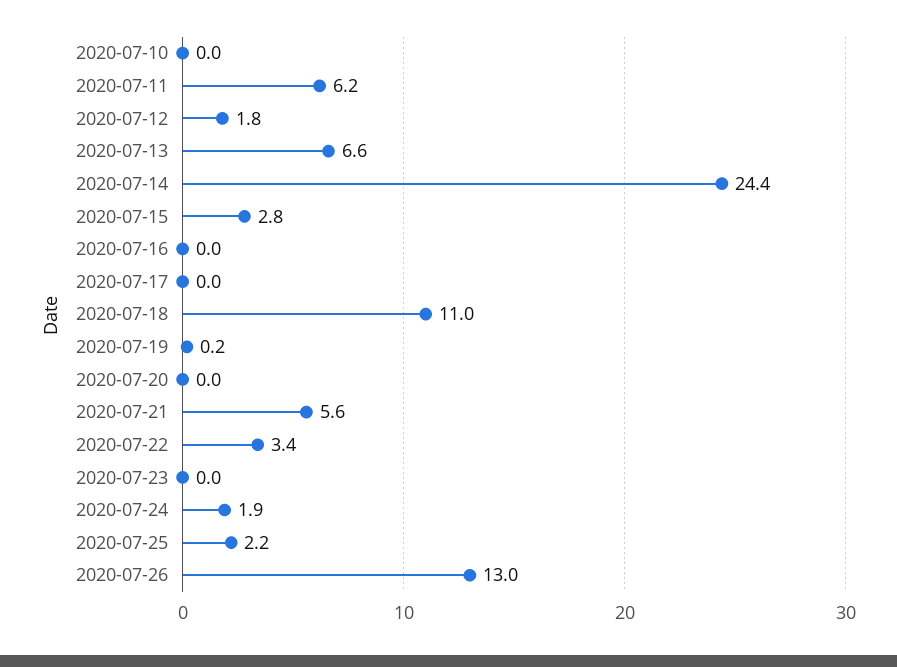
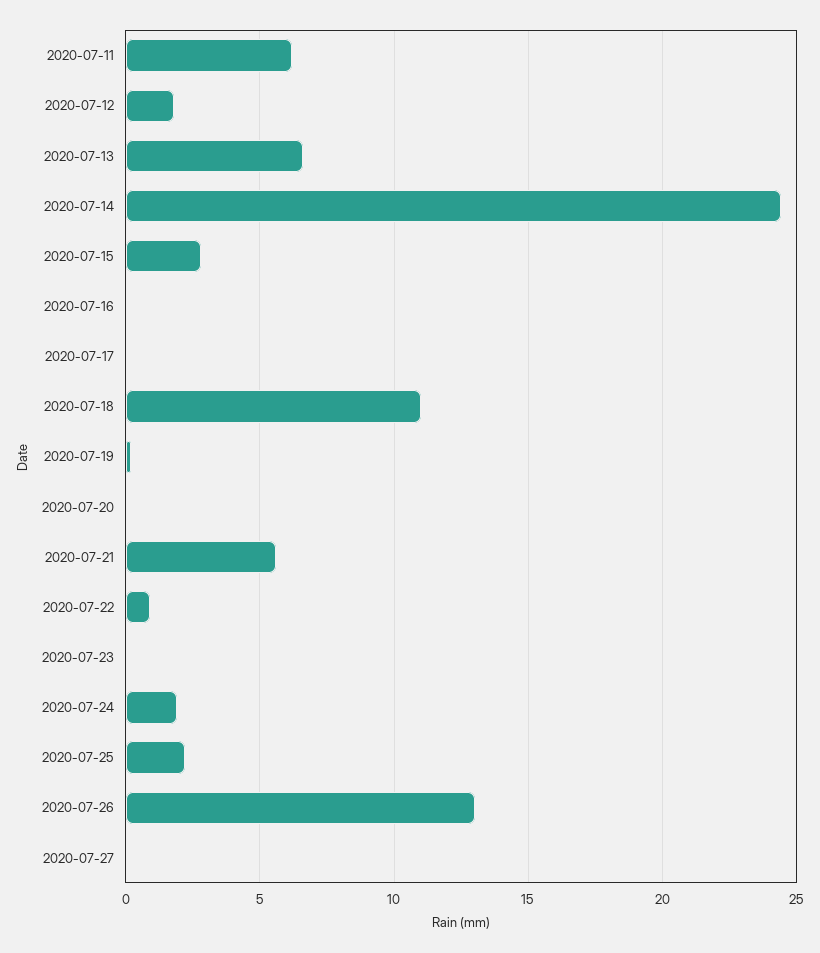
2020-07-10: 0 -> none
2020-07-22: 3.4 -> 1
2020-07-27: none -> 0

